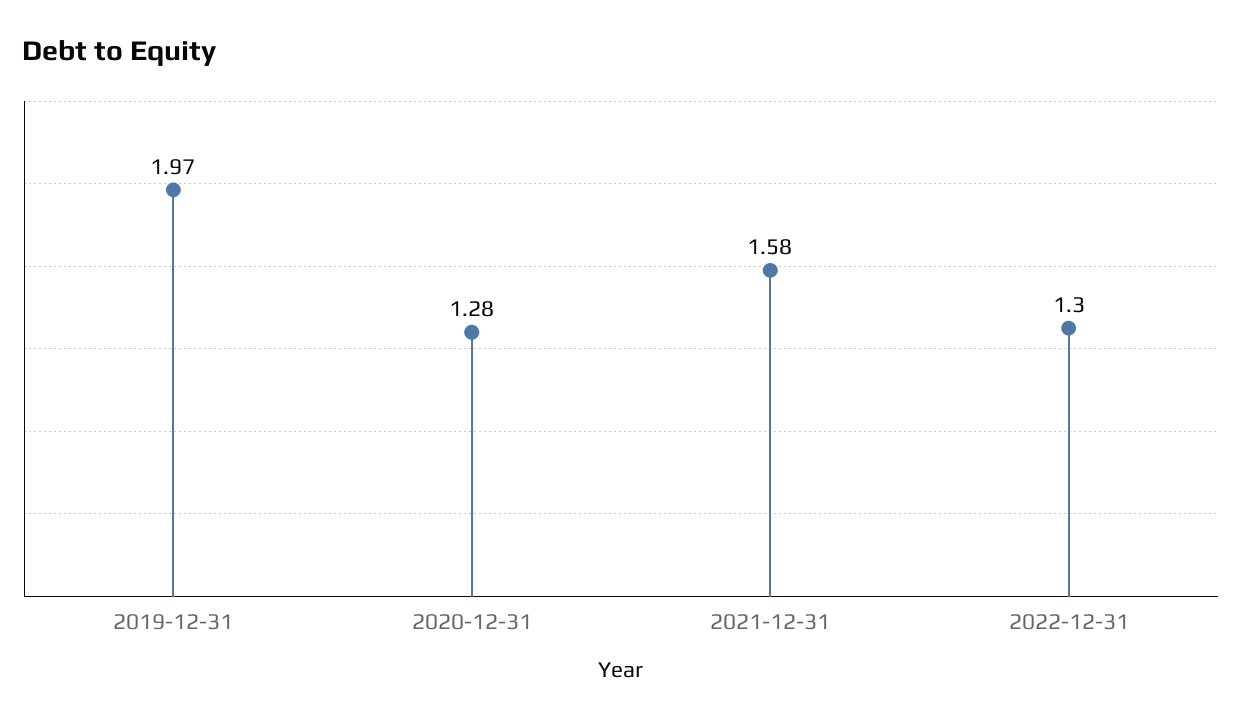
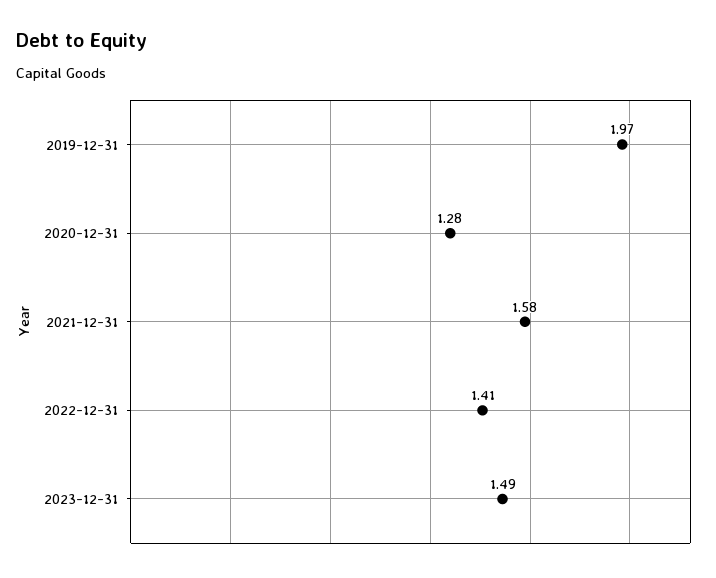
2022-12-31: 1.3 -> 1.41
2023-12-31: none -> 1.49

